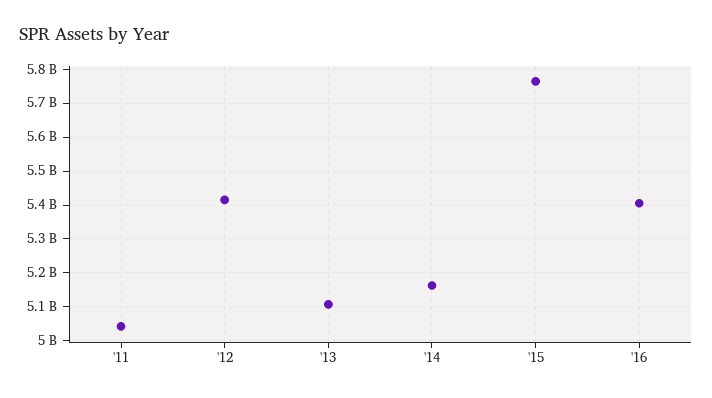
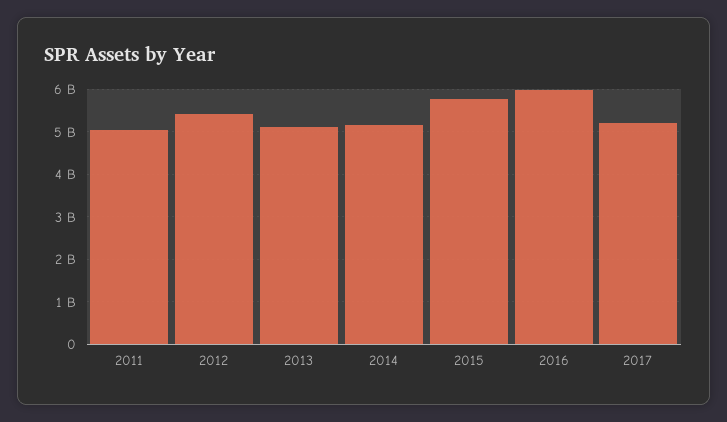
'16: 5400000000 -> 6000000000
2017: none -> 5200000000

